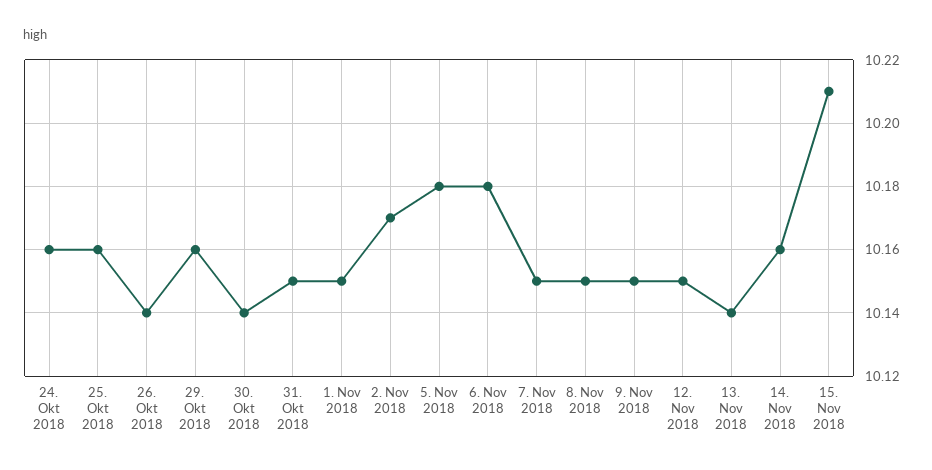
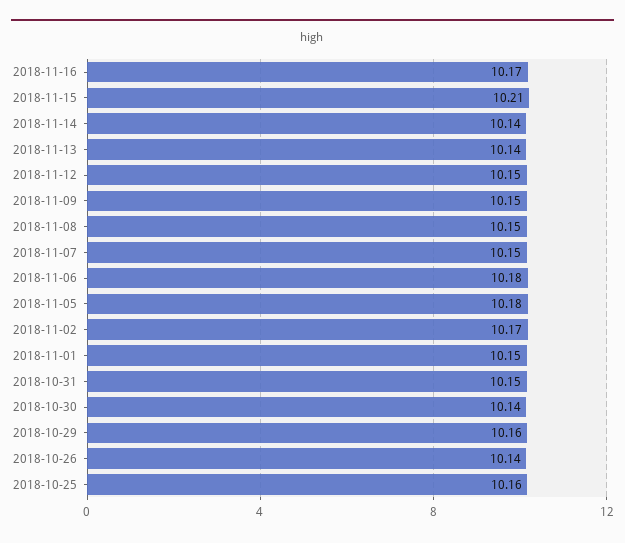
24. Okt 2018: 10.16 -> none
14. Nov 2018: 10.16 -> 10.14
2018-11-16: none -> 10.17

